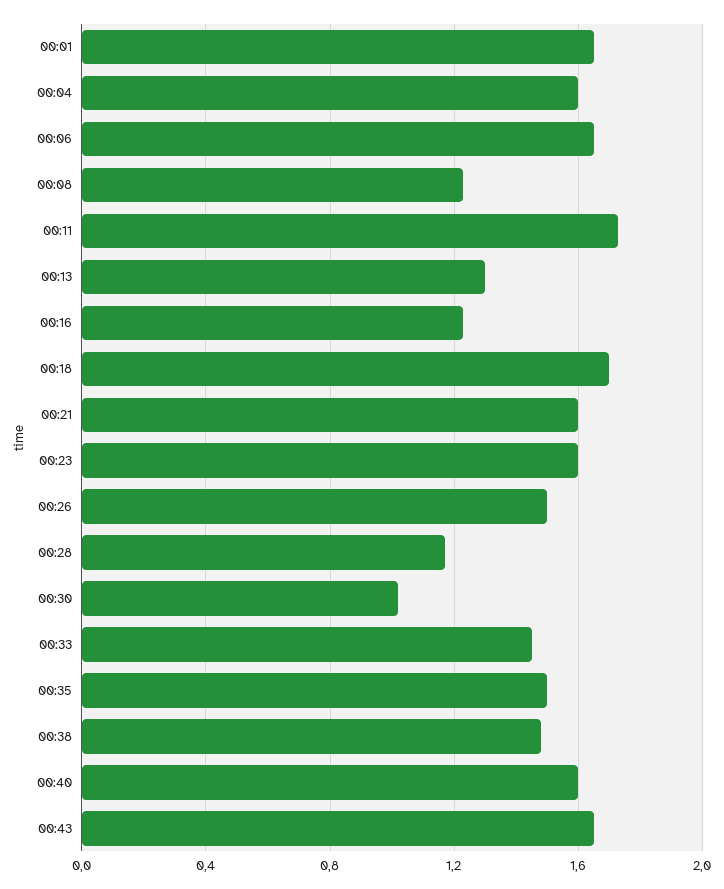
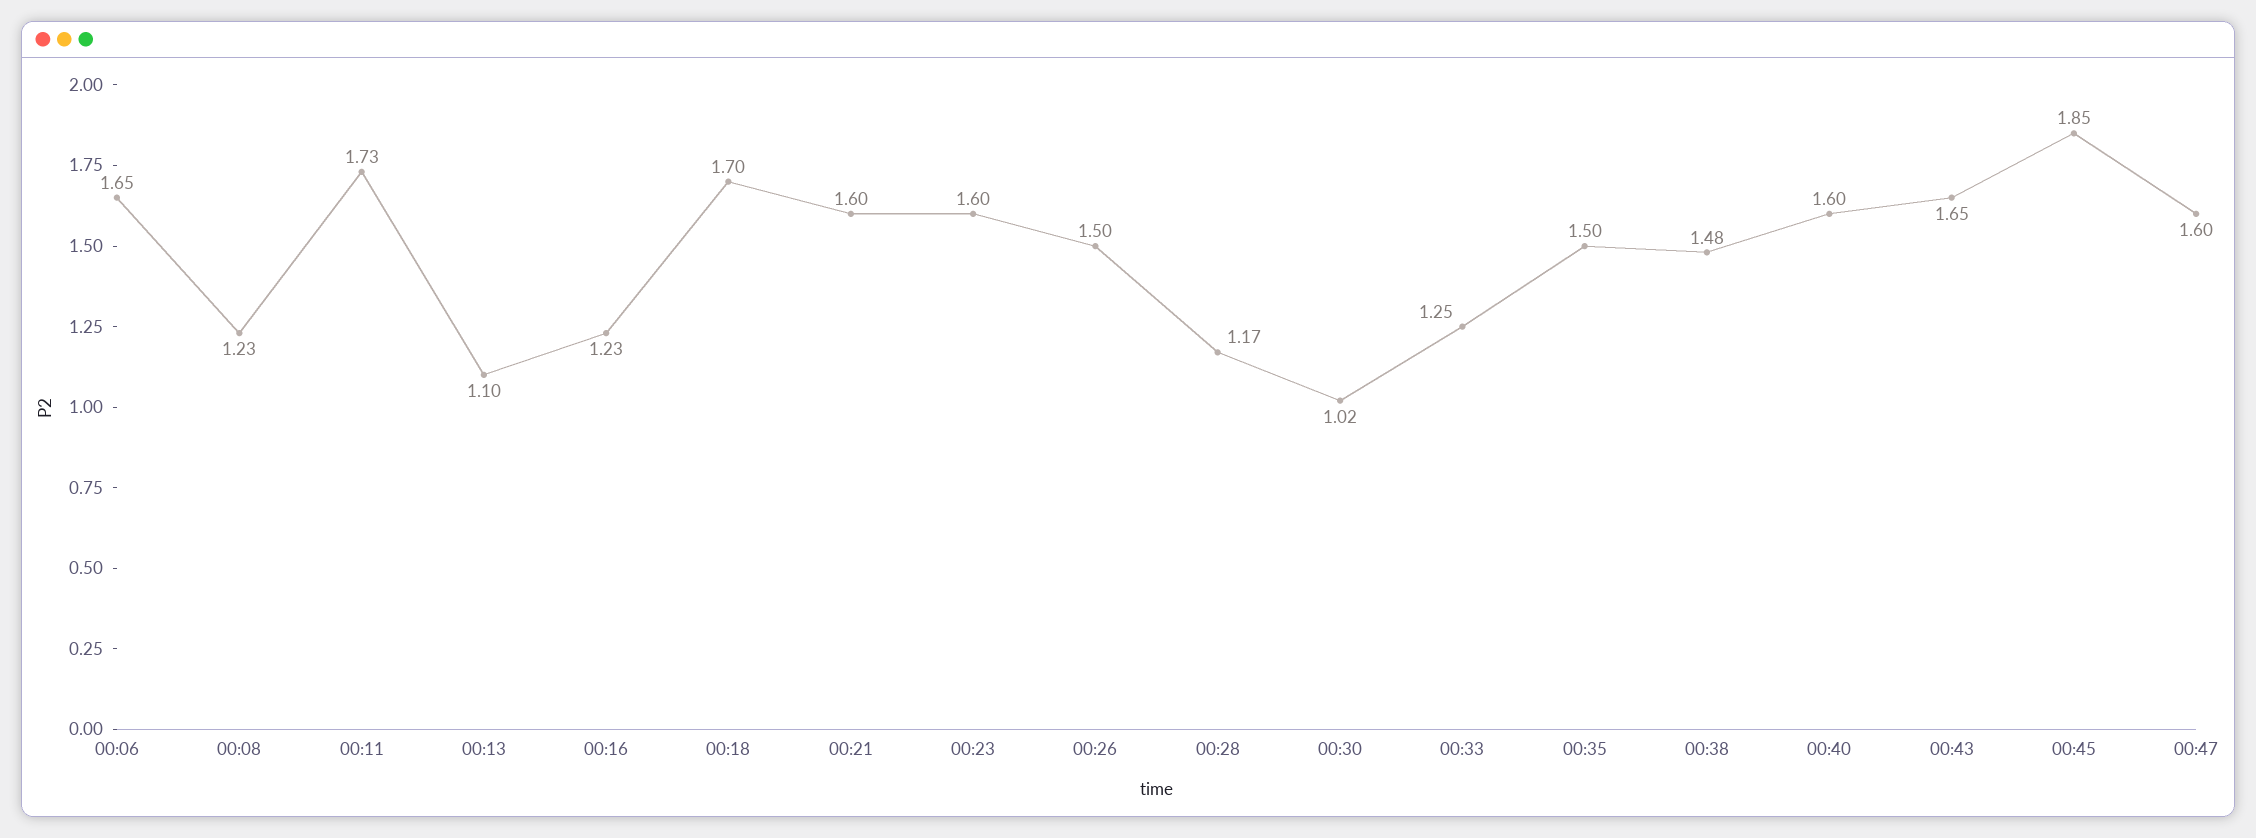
00:01: 1.65 -> none
00:04: 1.6 -> none
00:13: 1.3 -> 1.1
00:33: 1.45 -> 1.25
00:45: none -> 1.85
00:47: none -> 1.6

